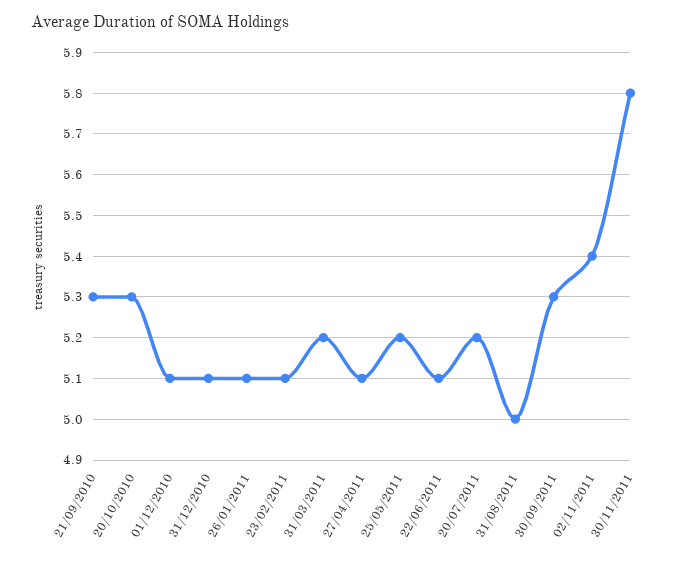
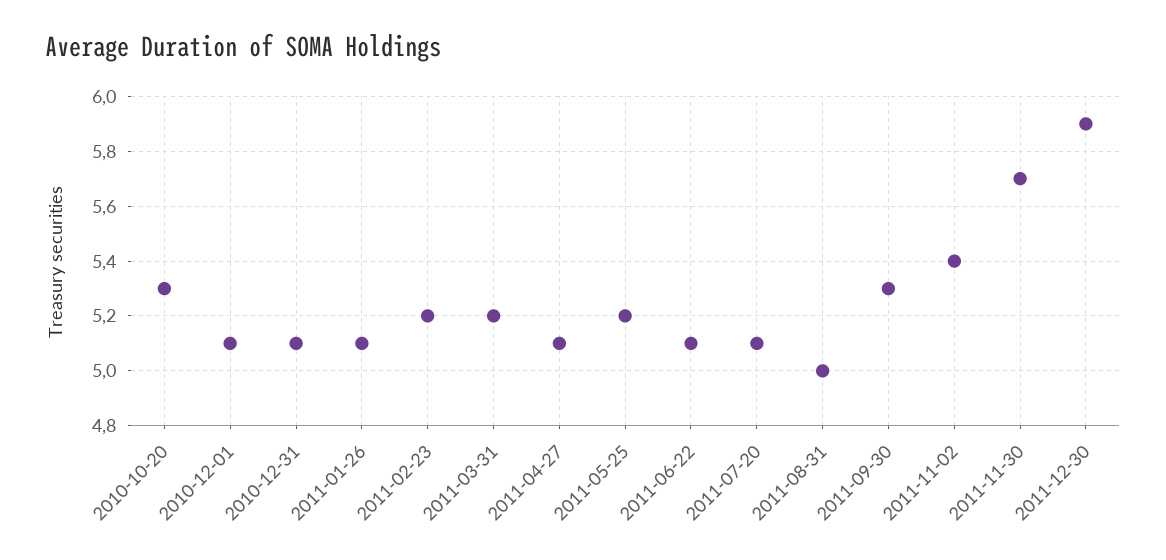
21/09/2010: 5.3 -> none
23/02/2011: 5.1 -> 5.2
20/07/2011: 5.2 -> 5.1
30/11/2011: 5.8 -> 5.7
2011-12-30: none -> 5.9

